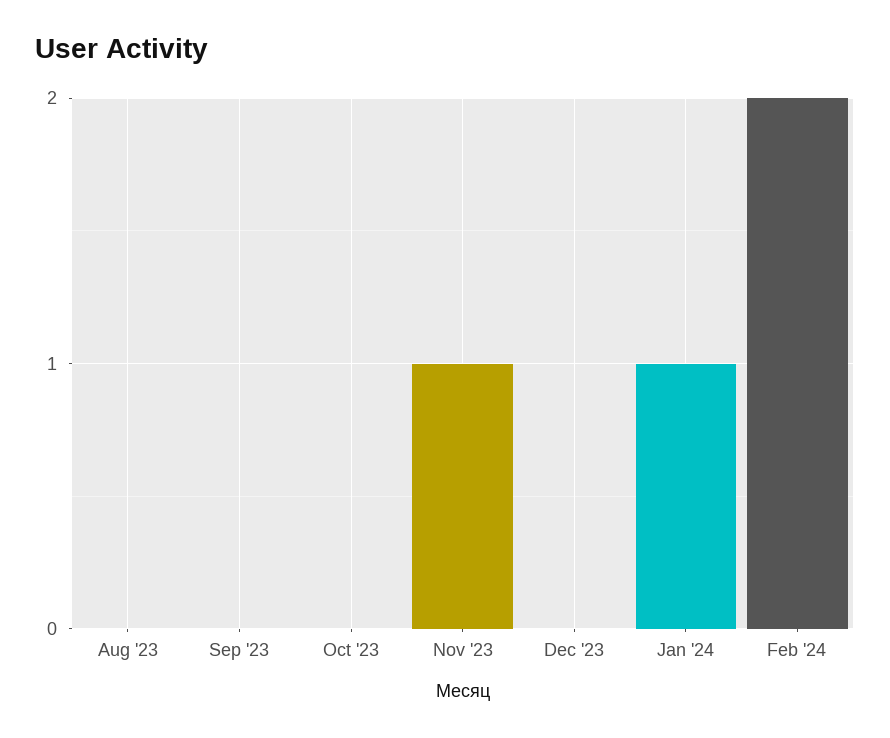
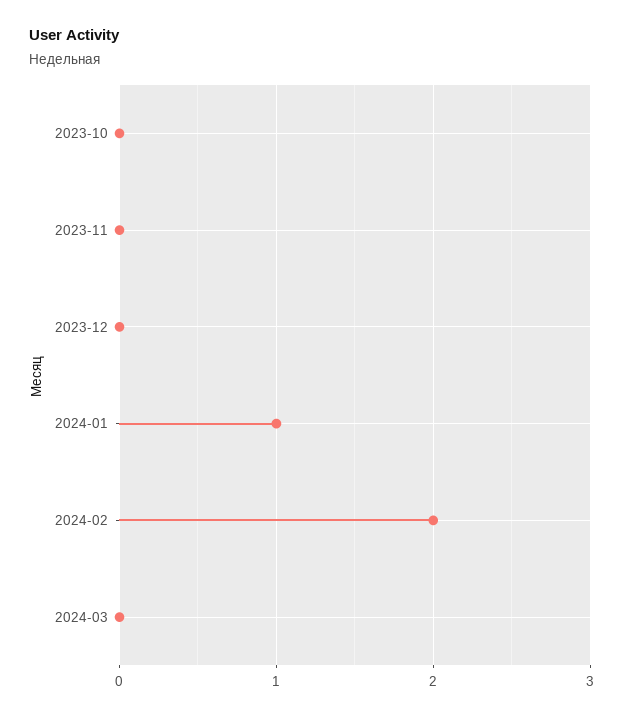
Aug '23: 0 -> none
Sep '23: 0 -> none
Nov '23: 1 -> 0
2024-03: none -> 0

